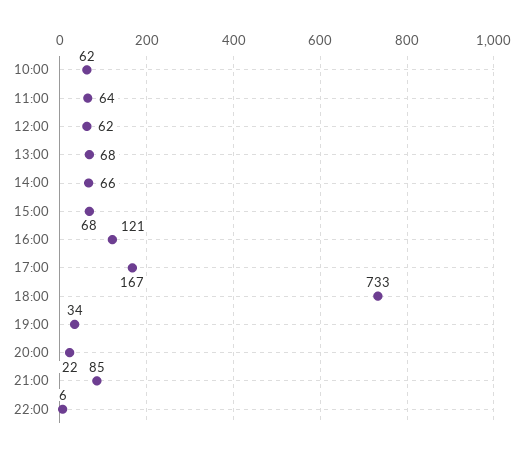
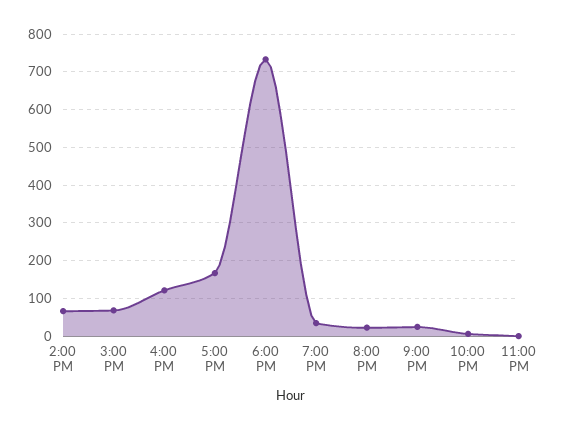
10:00: 62 -> none
11:00: 64 -> none
12:00: 62 -> none
13:00: 68 -> none
21:00: 85 -> 20
11:00 PM: none -> 0

